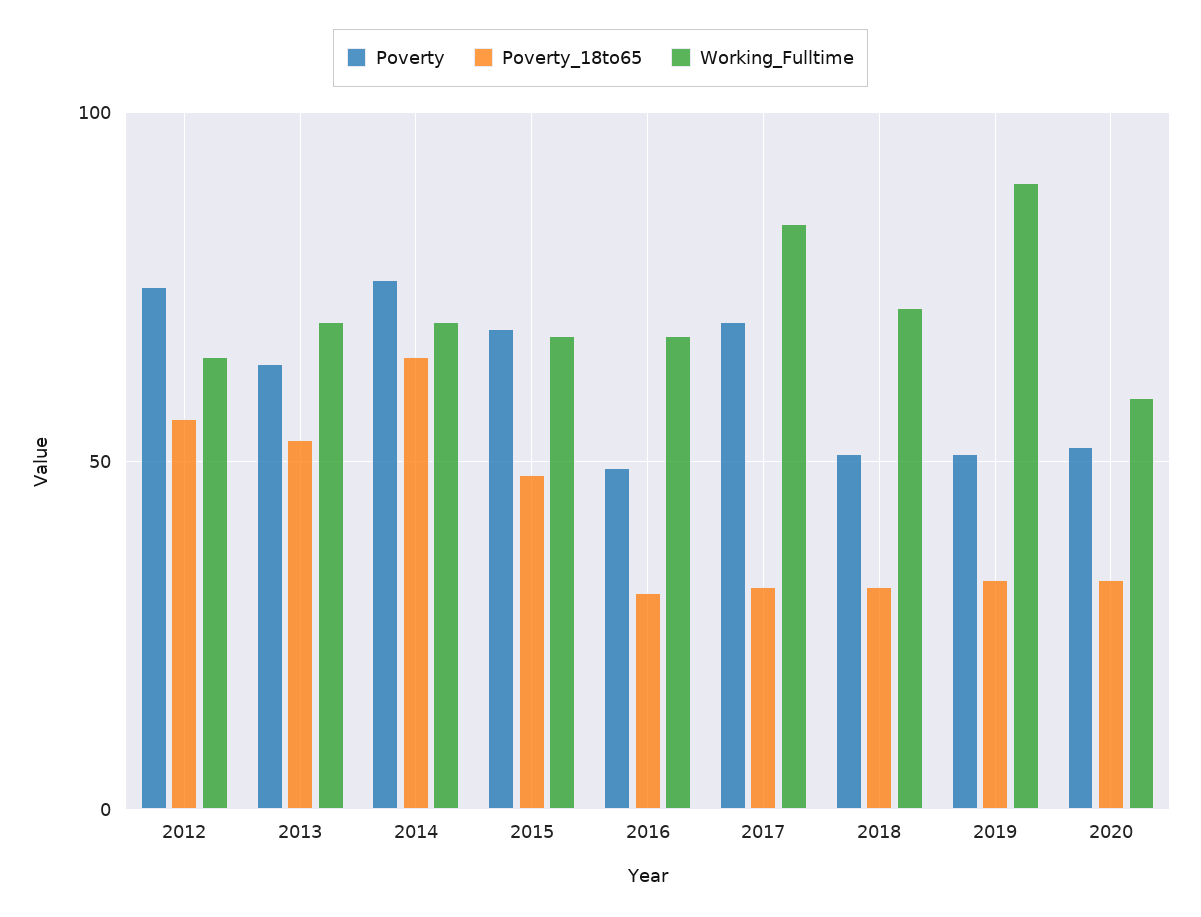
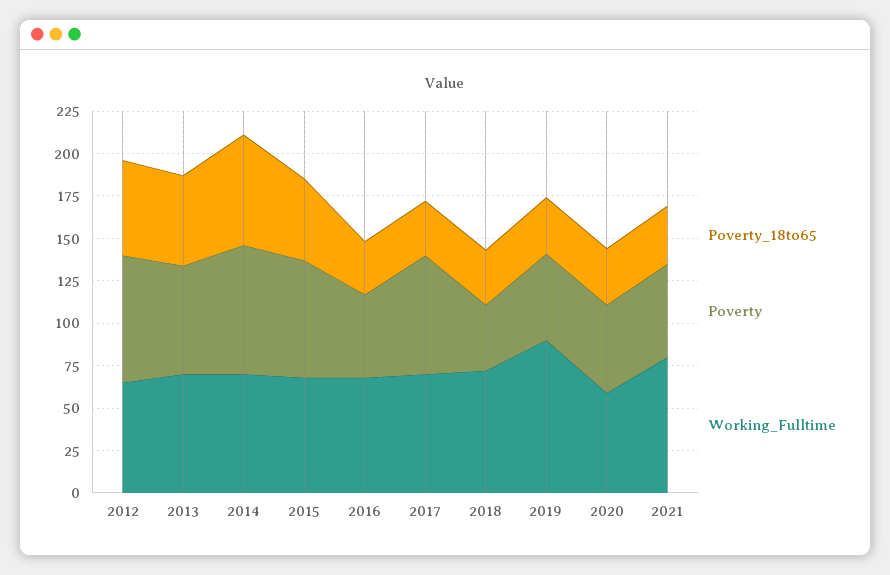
Working_Fulltime, 2017: 85 -> 70
Poverty, 2018: 50 -> 40
Poverty_18to65, 2021: none -> 35
Poverty, 2021: none -> 55
Working_Fulltime, 2021: none -> 80

